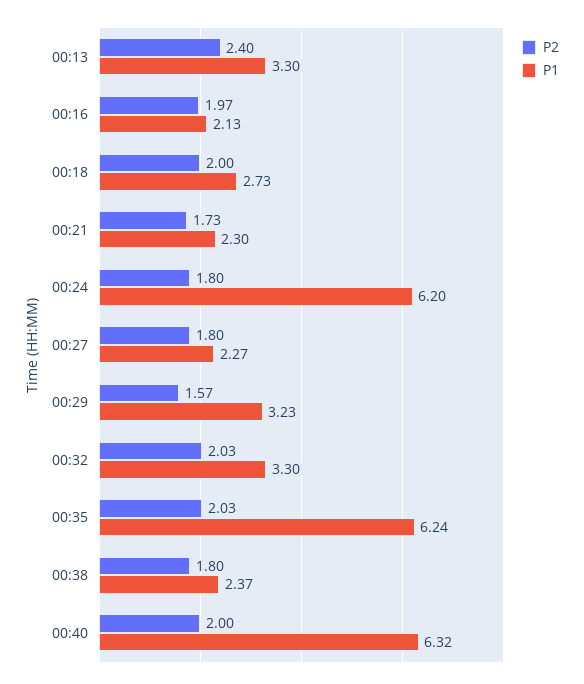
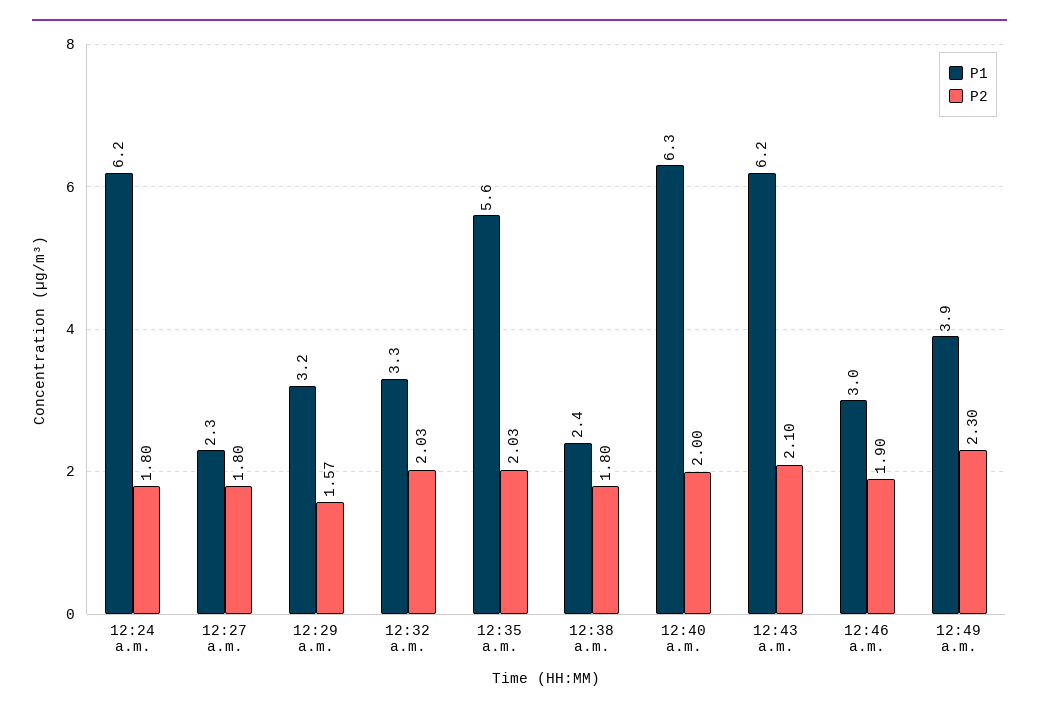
P2, 00:13: 2.4 -> none
P1, 00:13: 3.3 -> none
P2, 00:16: 1.97 -> none
P1, 00:16: 2.13 -> none
P2, 00:18: 2 -> none
P1, 00:18: 2.73 -> none
P2, 00:21: 1.73 -> none
P1, 00:21: 2.3 -> none
P1, 00:35: 6.24 -> 5.6
P1, 12:43 a.m.: none -> 6.2
P2, 12:43 a.m.: none -> 2.1
P1, 12:46 a.m.: none -> 3
P2, 12:46 a.m.: none -> 1.9
P1, 12:49 a.m.: none -> 3.9
P2, 12:49 a.m.: none -> 2.3

